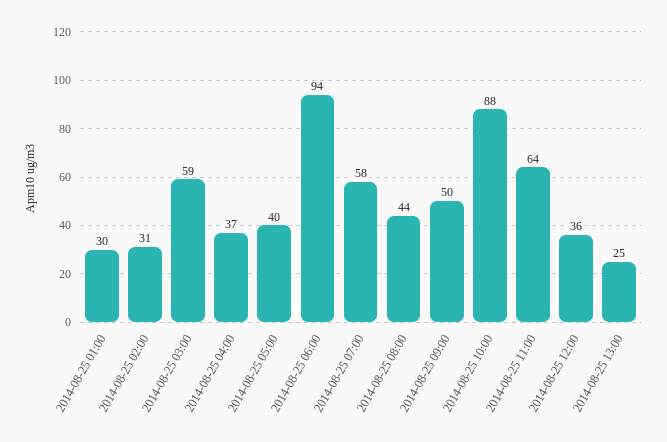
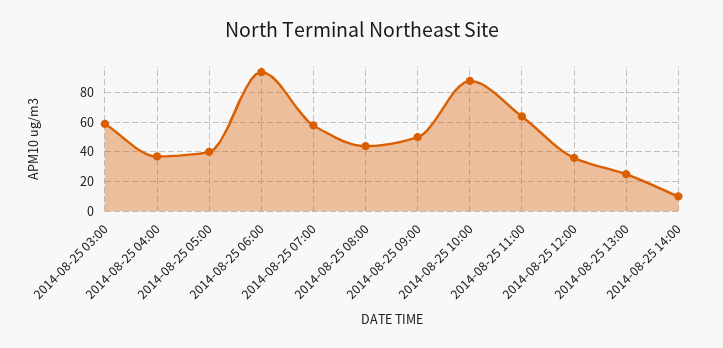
2014-08-25 01:00: 30 -> none
2014-08-25 02:00: 31 -> none
2014-08-25 14:00: none -> 10

